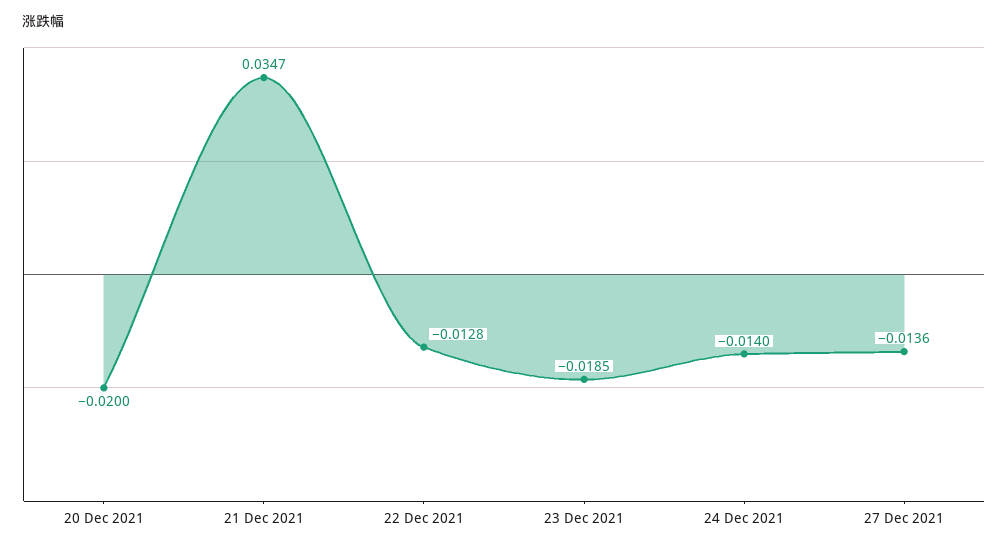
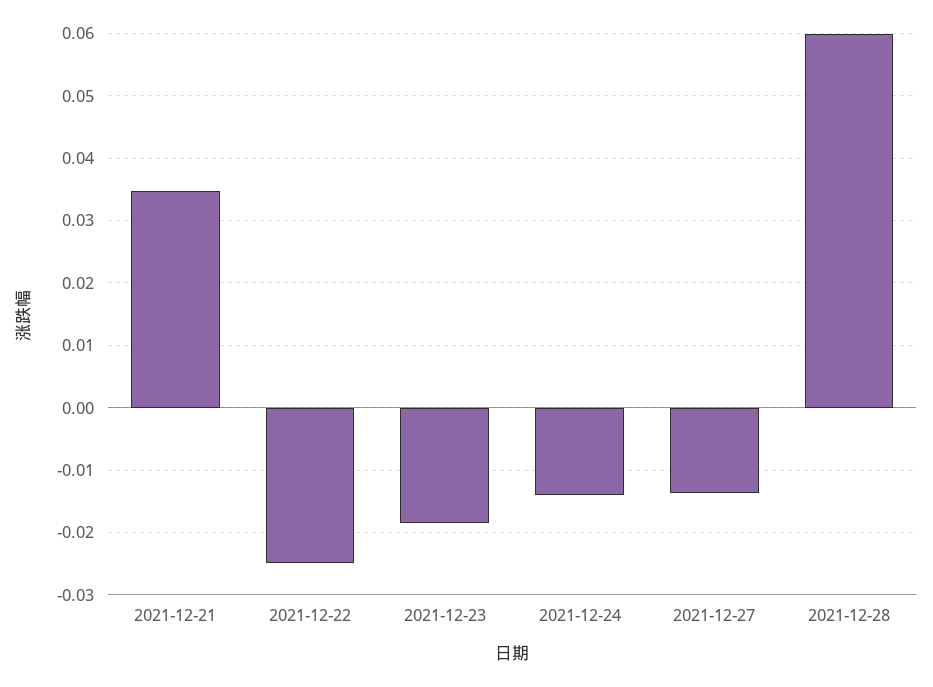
20 Dec 2021: -0.02 -> none
22 Dec 2021: -0.0128 -> -0.025
2021-12-28: none -> 0.06

